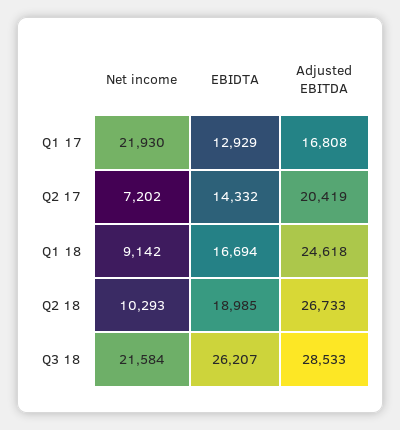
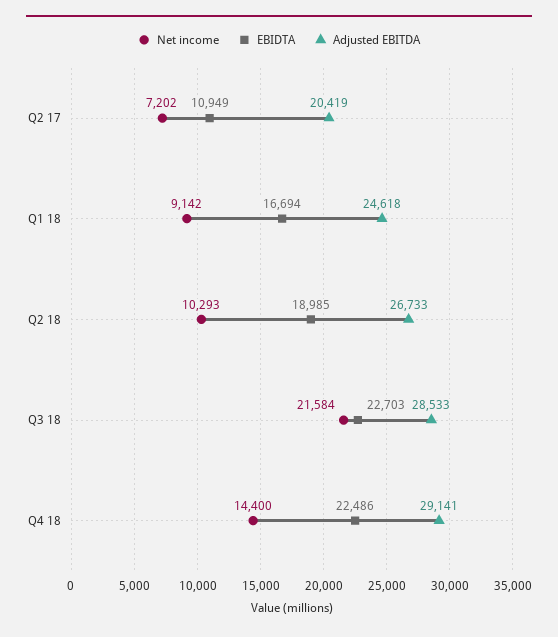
Net income, Q1 17: 21930 -> none
EBIDTA, Q1 17: 12929 -> none
Adjusted EBITDA, Q1 17: 16808 -> none
EBIDTA, Q2 17: 14332 -> 10949
EBIDTA, Q3 18: 26207 -> 22703
Net income, Q4 18: none -> 14400
EBIDTA, Q4 18: none -> 22486
Adjusted EBITDA, Q4 18: none -> 29141

